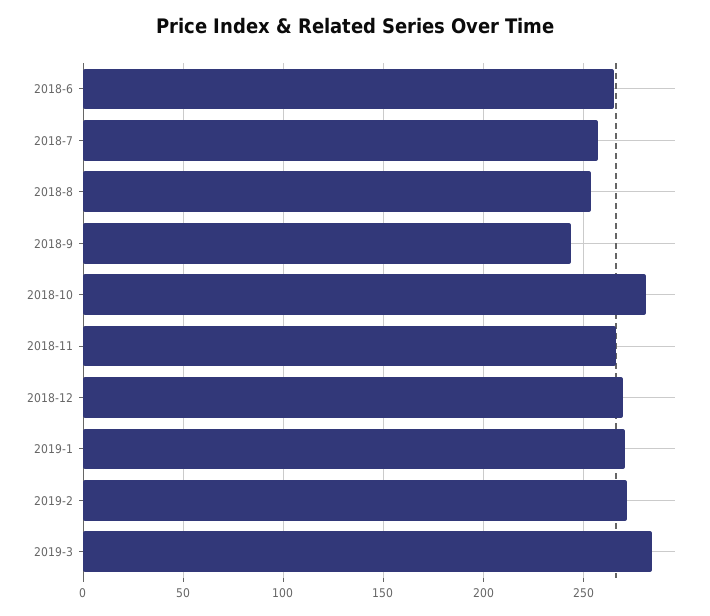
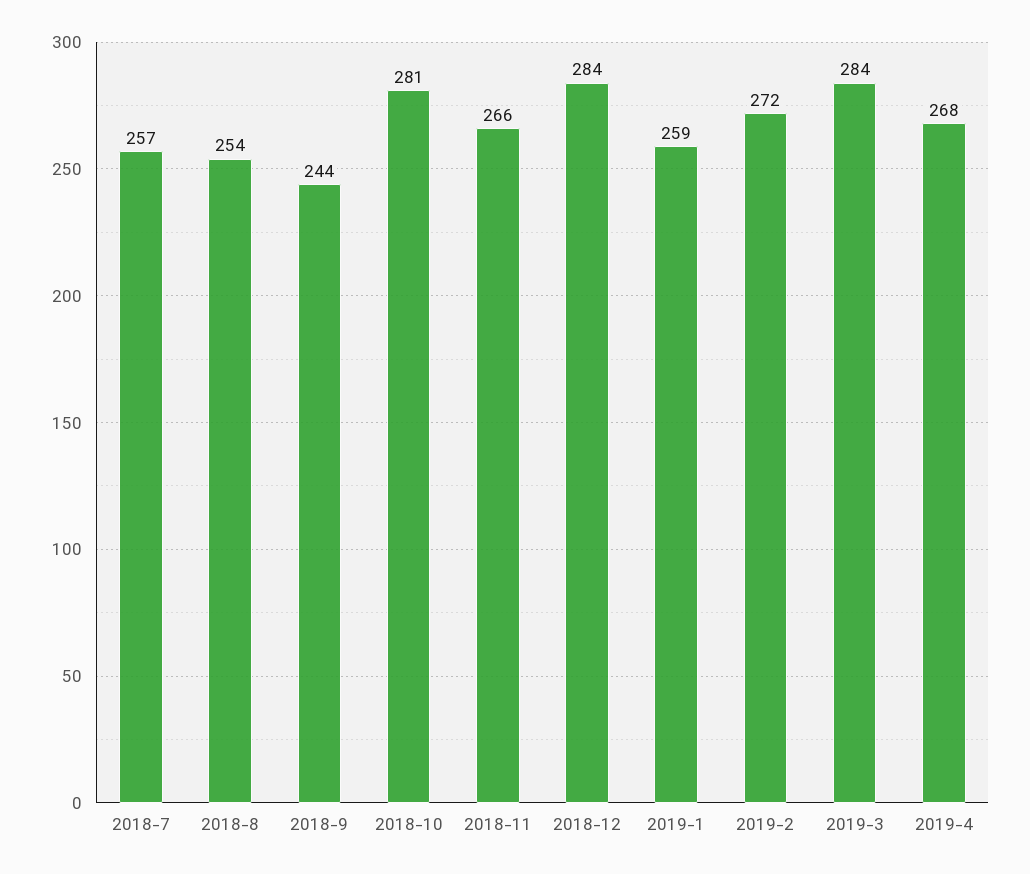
2018-6: 265 -> none
2018-12: 270 -> 284
2019-1: 270 -> 259
2019-4: none -> 268

